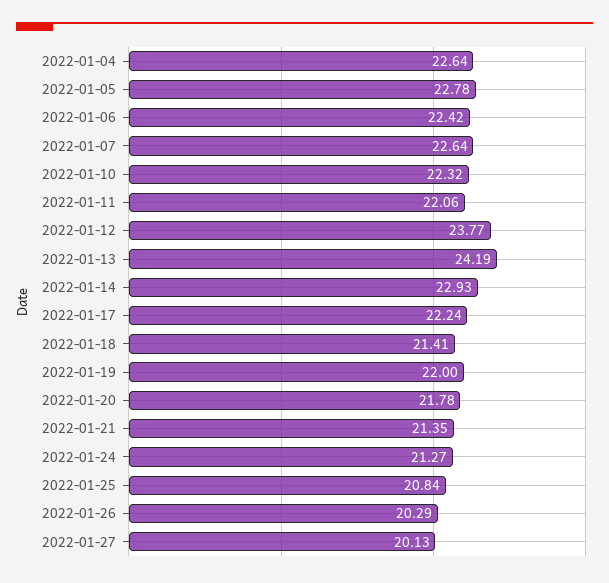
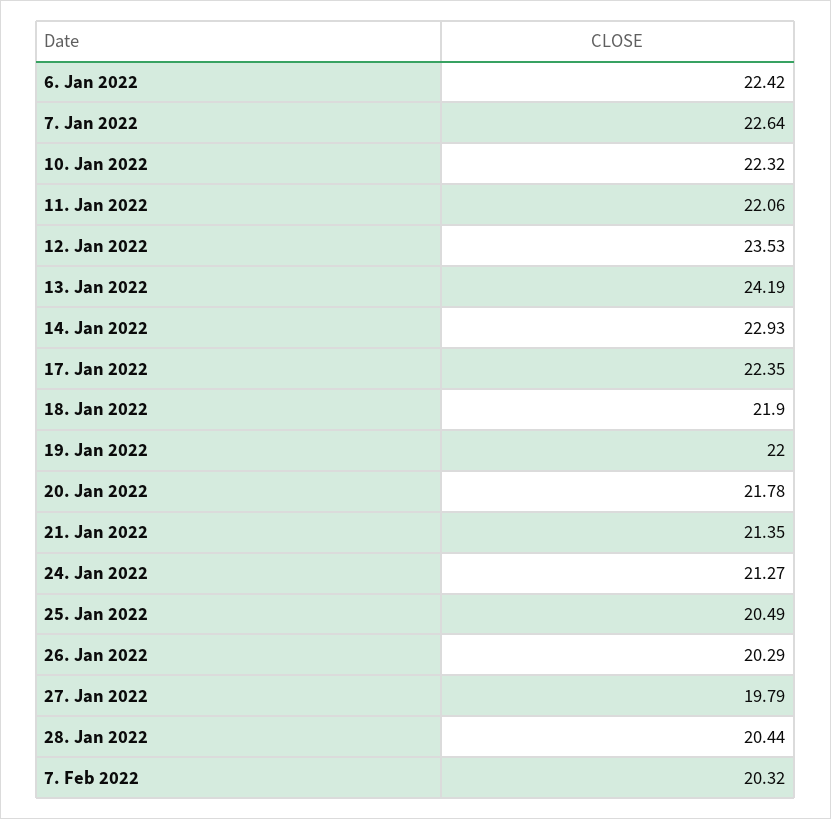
2022-01-04: 22.64 -> none
2022-01-05: 22.78 -> none
2022-01-12: 23.77 -> 23.53
2022-01-17: 22.24 -> 22.35
2022-01-18: 21.41 -> 21.9
2022-01-25: 20.84 -> 20.49
2022-01-27: 20.13 -> 19.79
28. Jan 2022: none -> 20.44
7. Feb 2022: none -> 20.32

